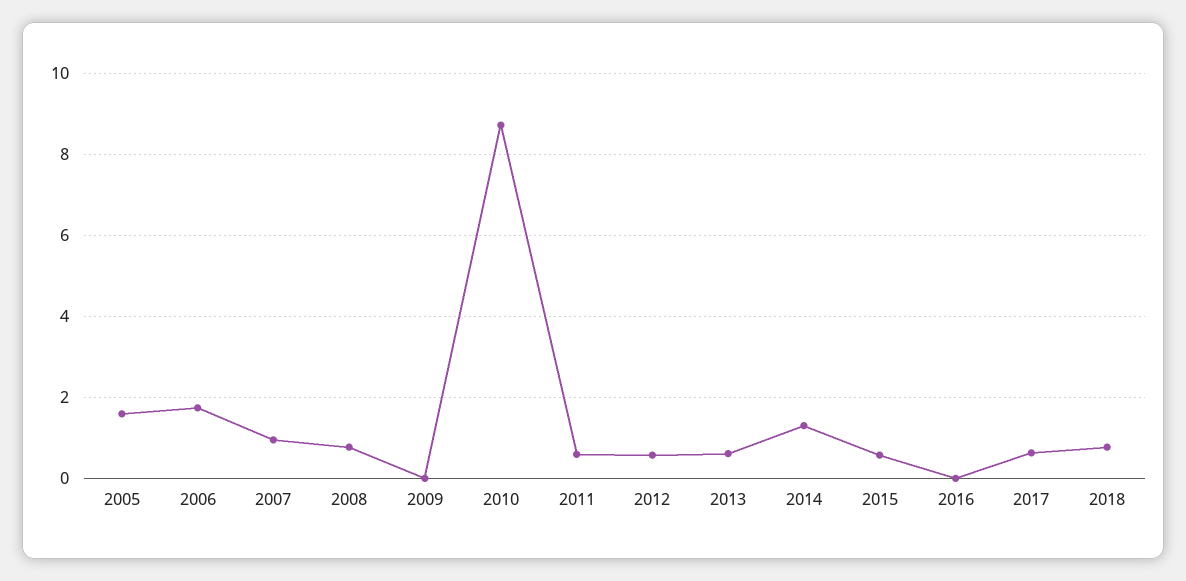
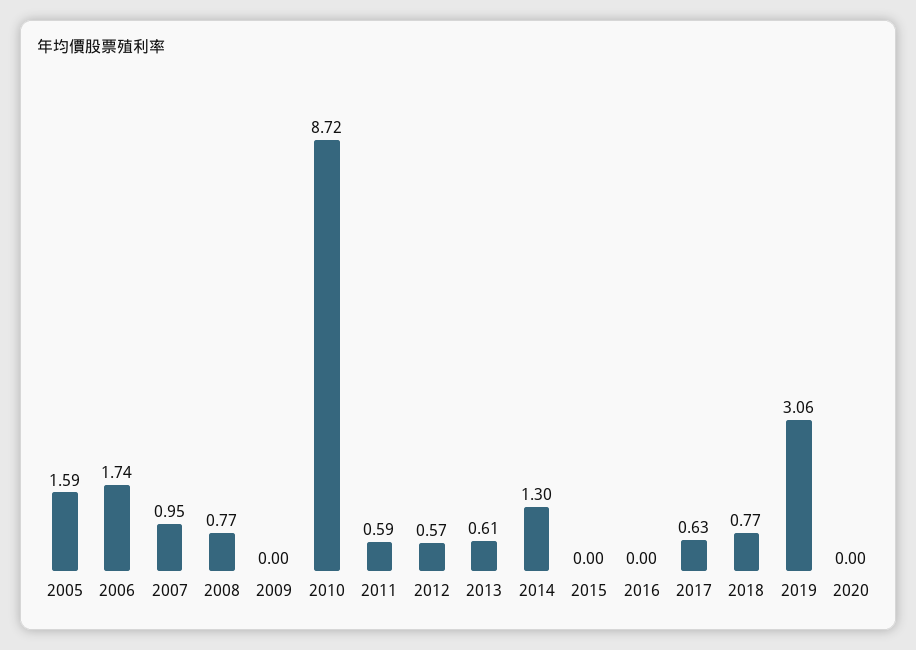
2015: 0.6 -> 0
2019: none -> 3.06
2020: none -> 0

